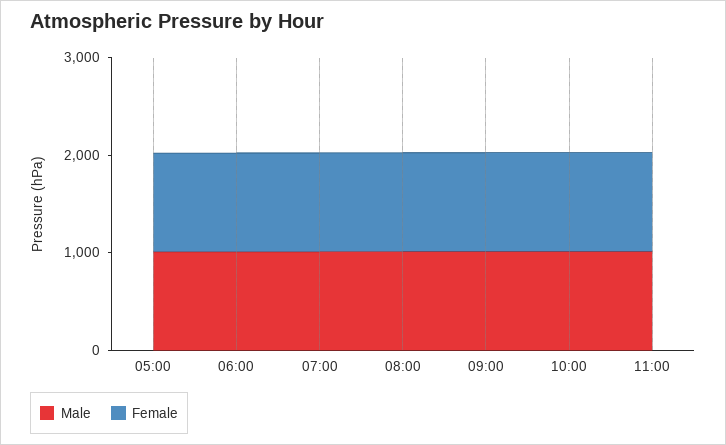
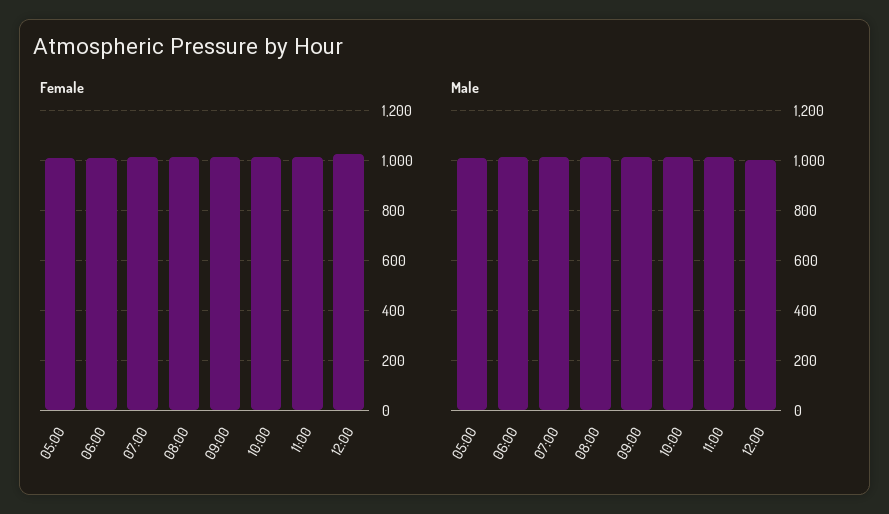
Female, 12:00: none -> 1025
Male, 12:00: none -> 1000

